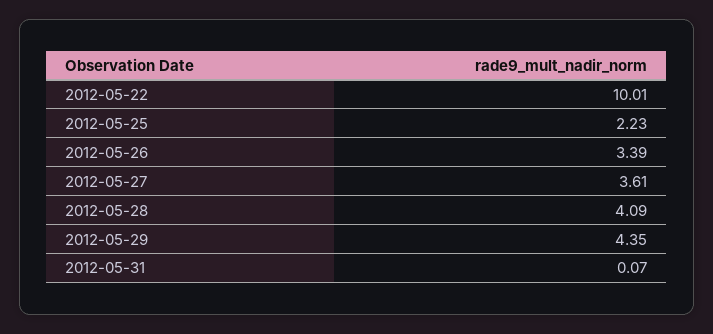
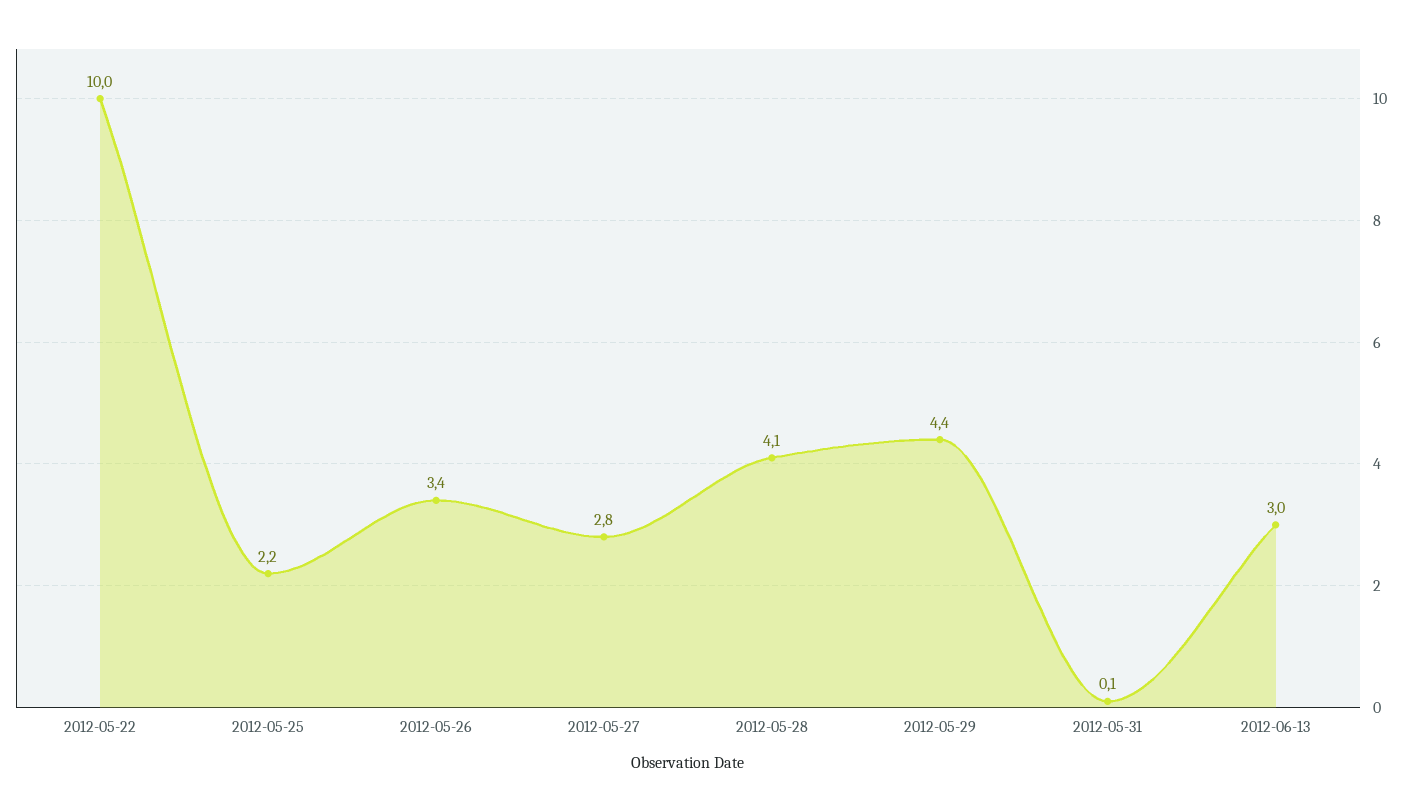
2012-05-27: 3.61 -> 2.8
2012-06-13: none -> 3

